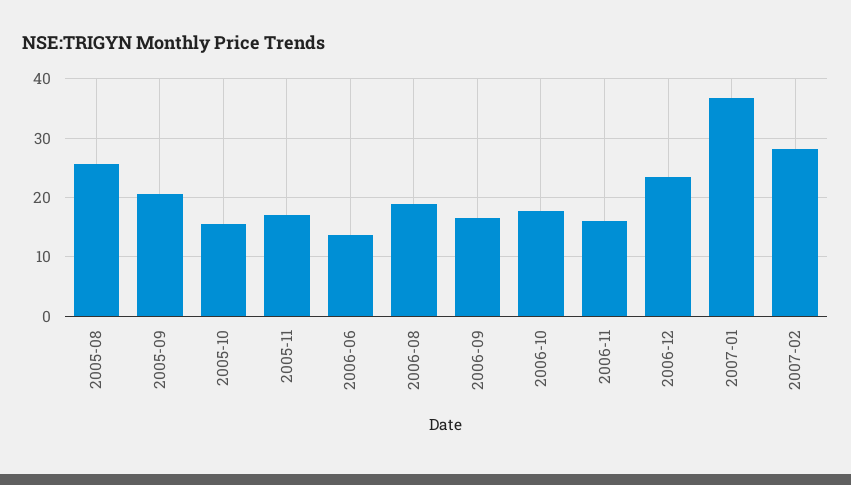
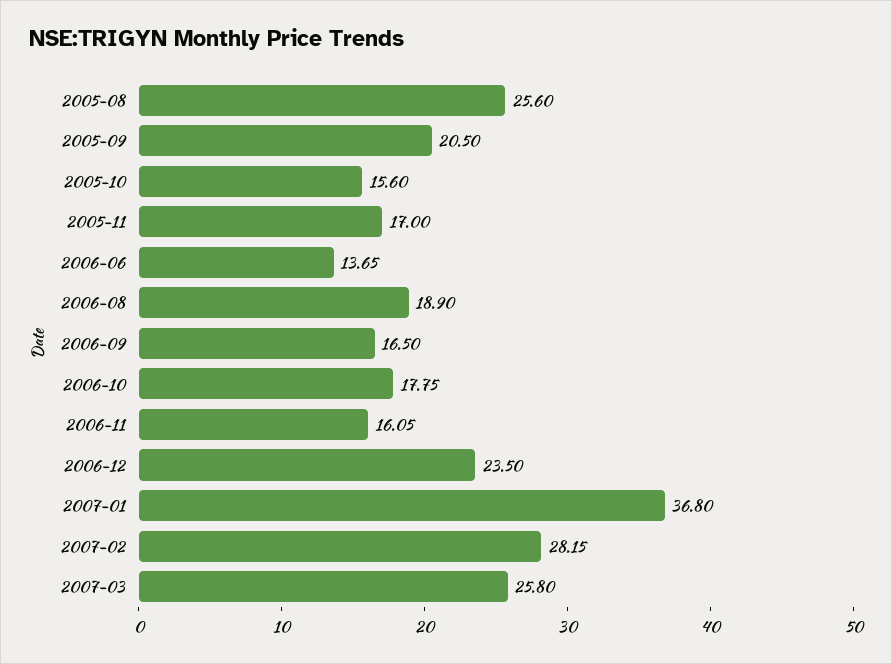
2007-03: none -> 25.8

